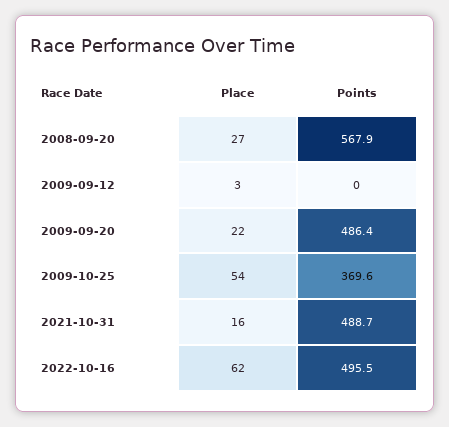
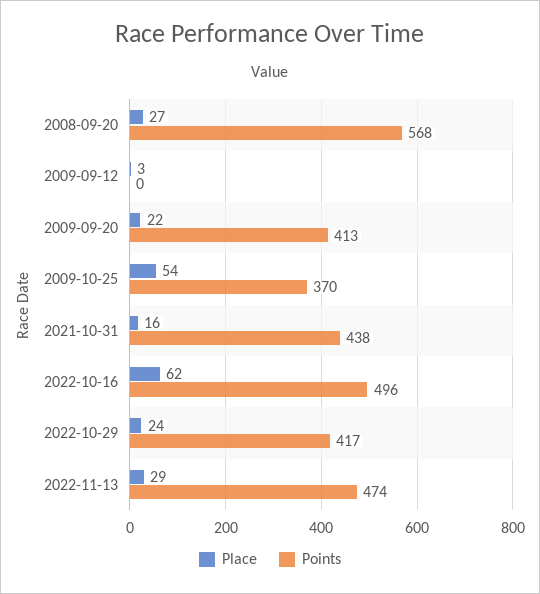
Points, 2009-09-20: 486.4 -> 413
Points, 2021-10-31: 488.7 -> 438
Place, 2022-10-29: none -> 24
Points, 2022-10-29: none -> 417
Place, 2022-11-13: none -> 29
Points, 2022-11-13: none -> 474

